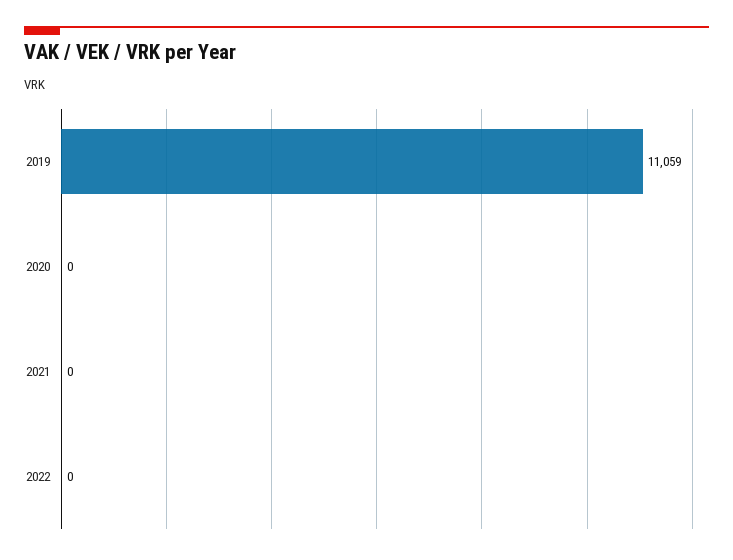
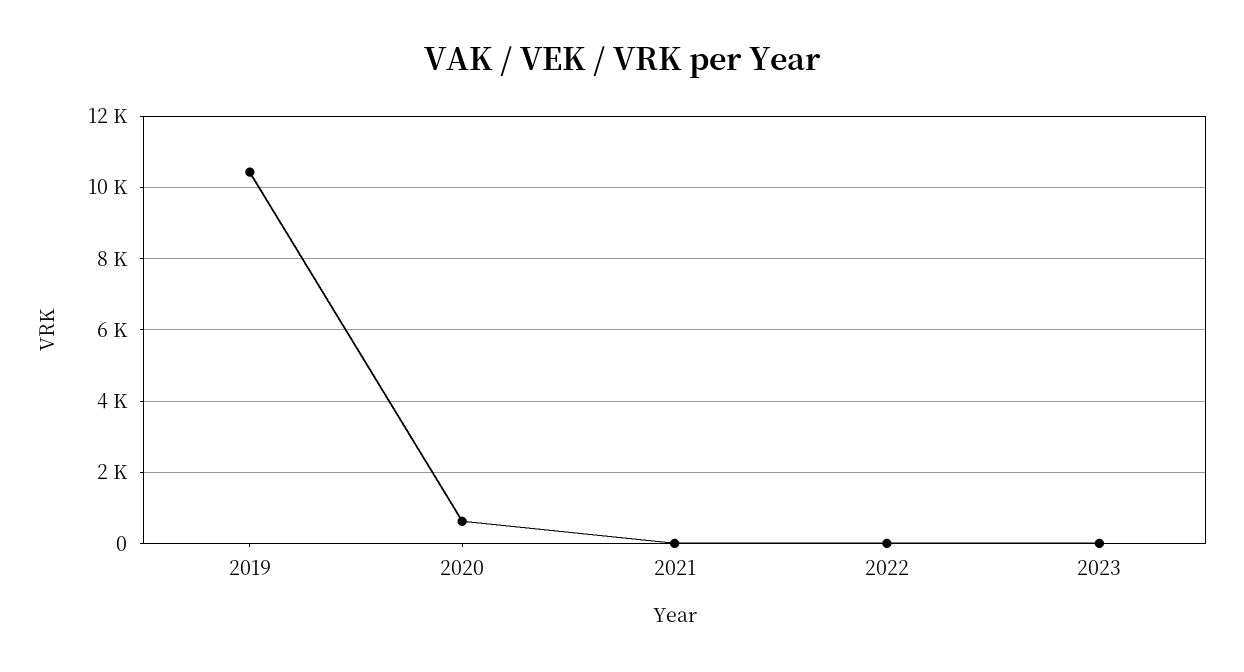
2019: 11059 -> 10400
2020: 0 -> 600
2023: none -> 0

